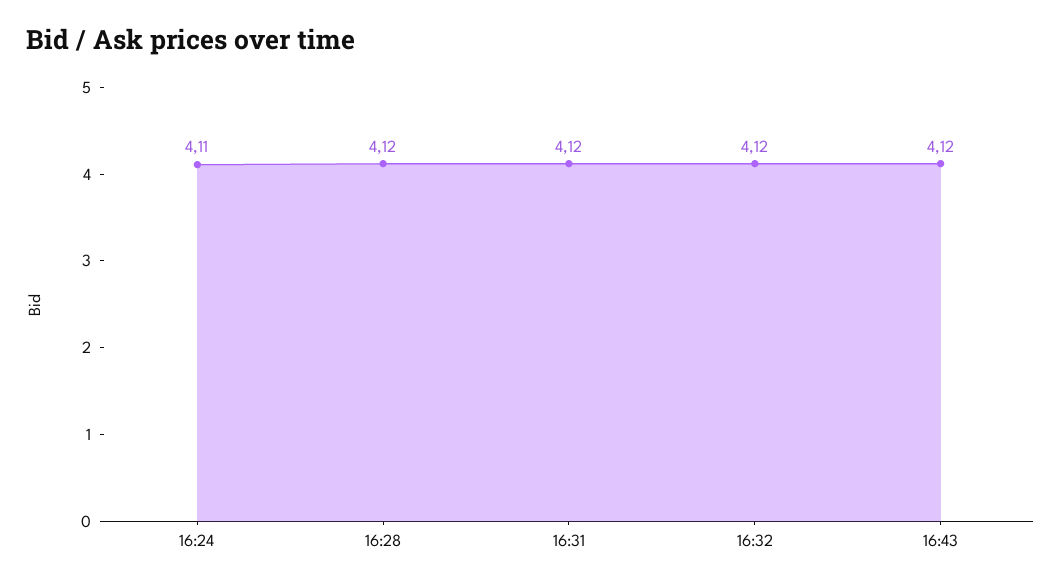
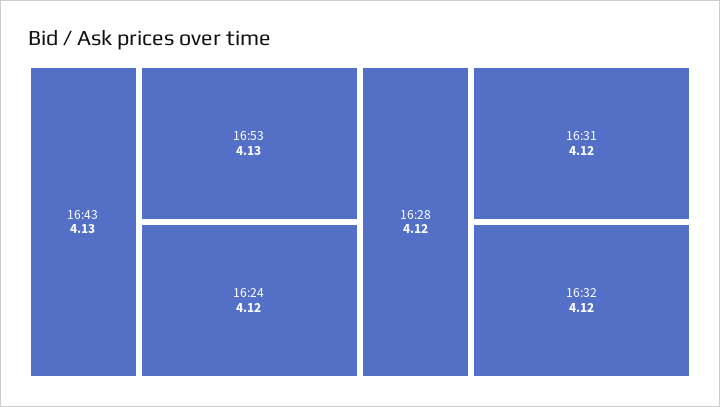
16:24: 4.11 -> 4.12
16:43: 4.12 -> 4.13
16:53: none -> 4.13

